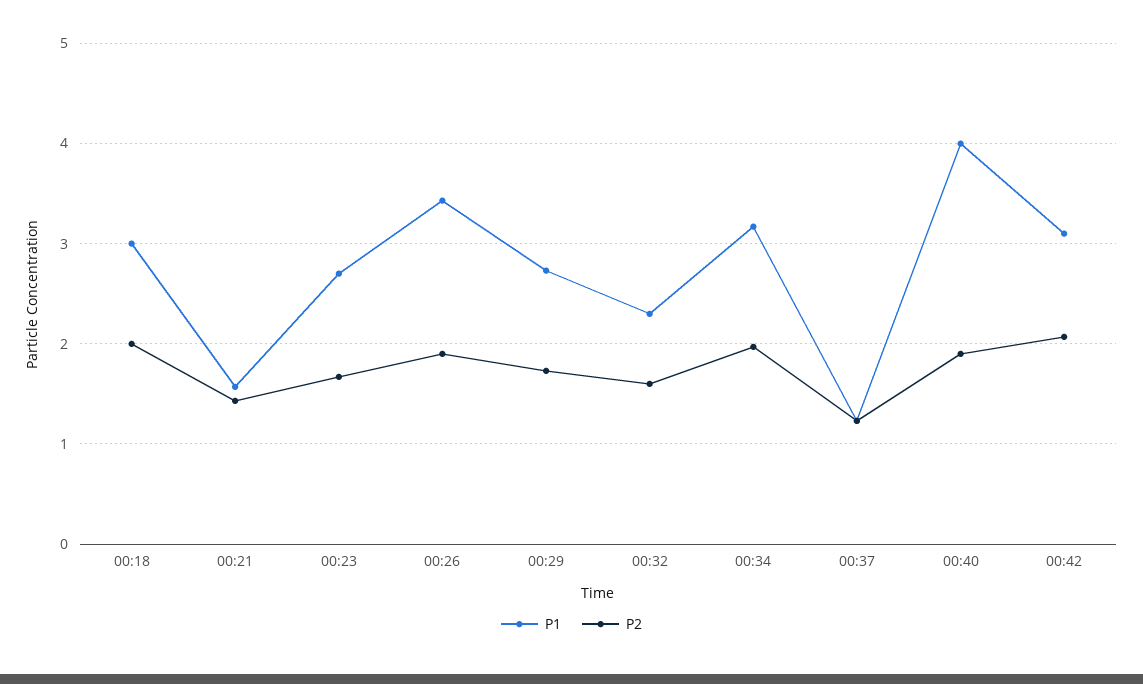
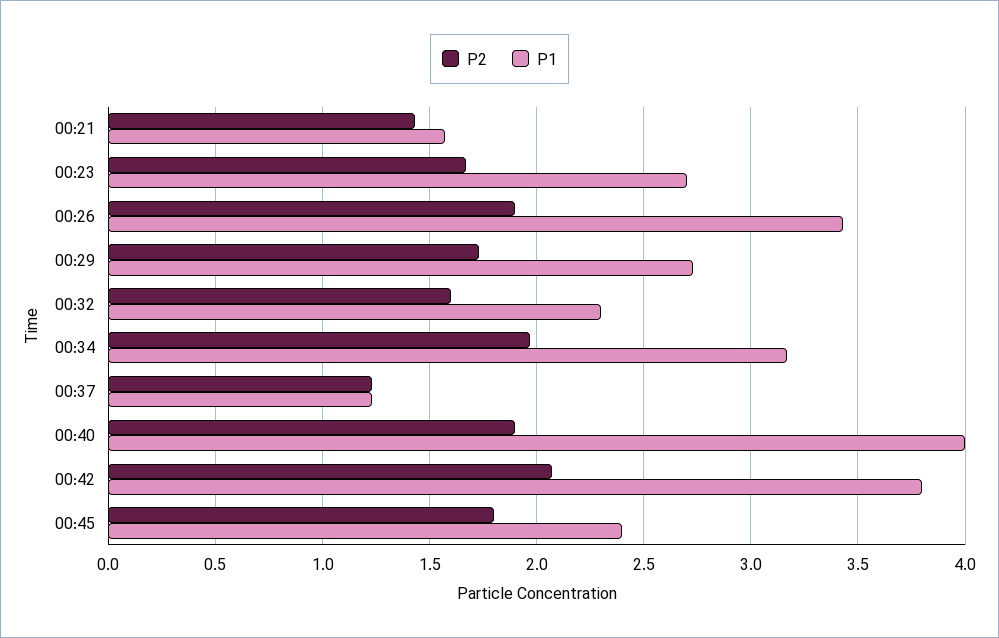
P1, 00:18: 3 -> none
P2, 00:18: 2 -> none
P1, 00:42: 3.1 -> 3.8
P2, 00:45: none -> 1.8
P1, 00:45: none -> 2.4

